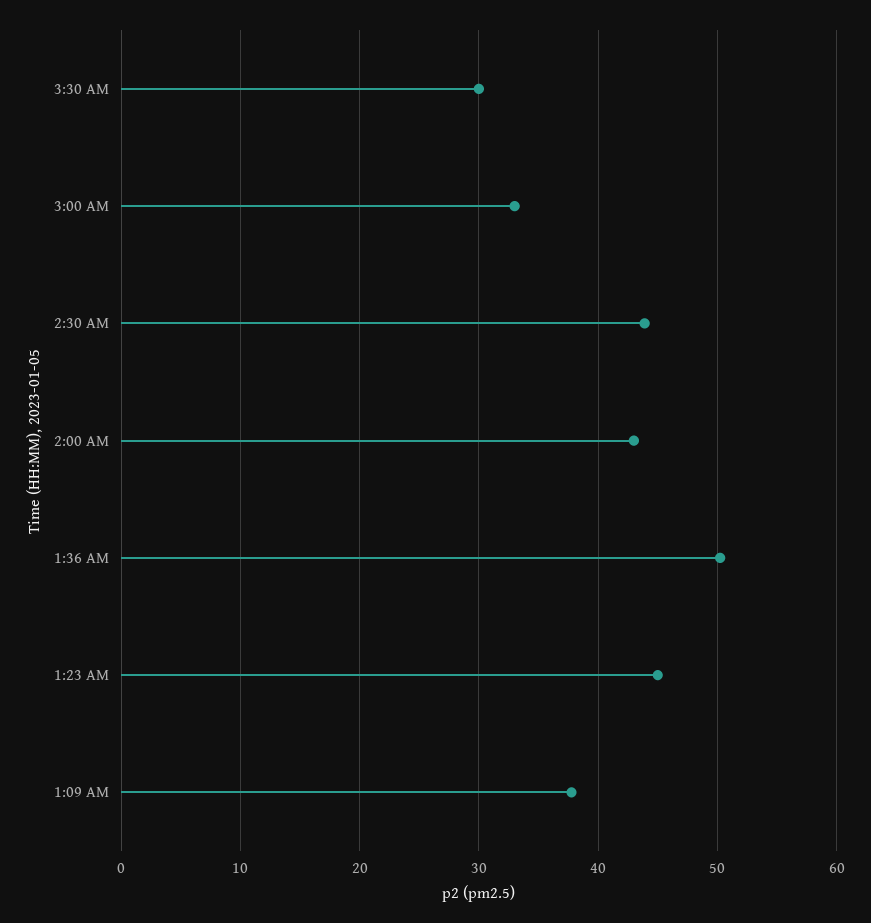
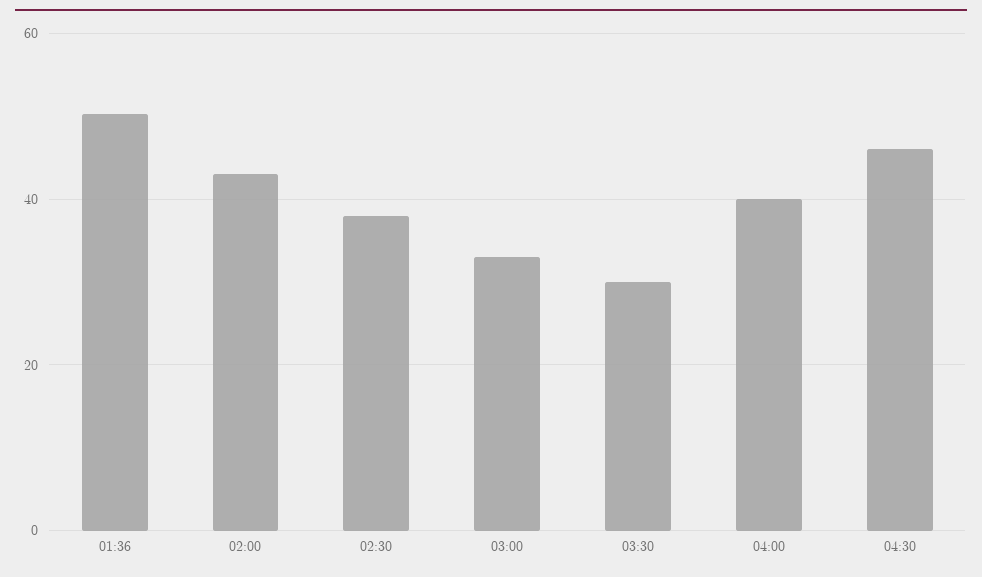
2:30 AM: 44 -> 38
1:23 AM: 45 -> none
1:09 AM: 38 -> none
04:00: none -> 40
04:30: none -> 46

